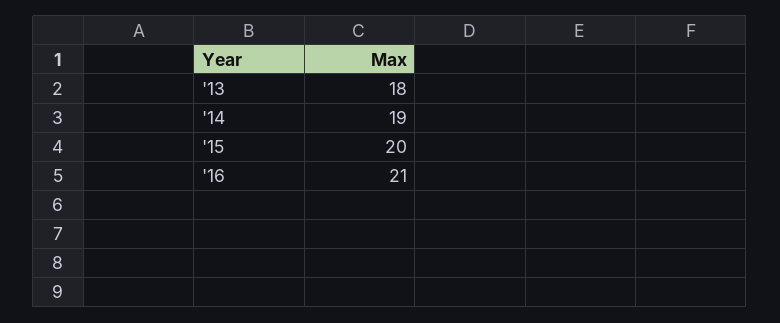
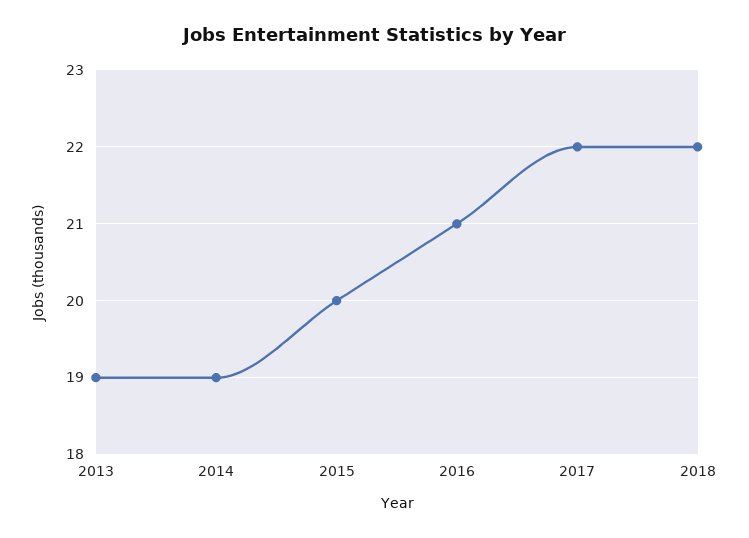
'13: 18 -> 19
2017: none -> 22
2018: none -> 22

